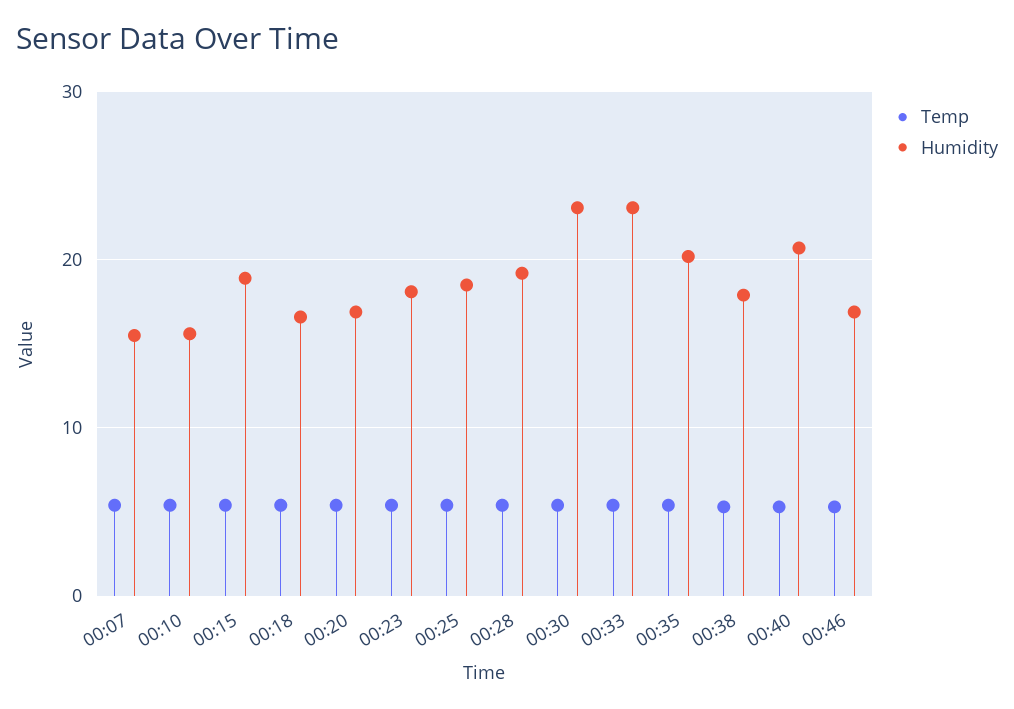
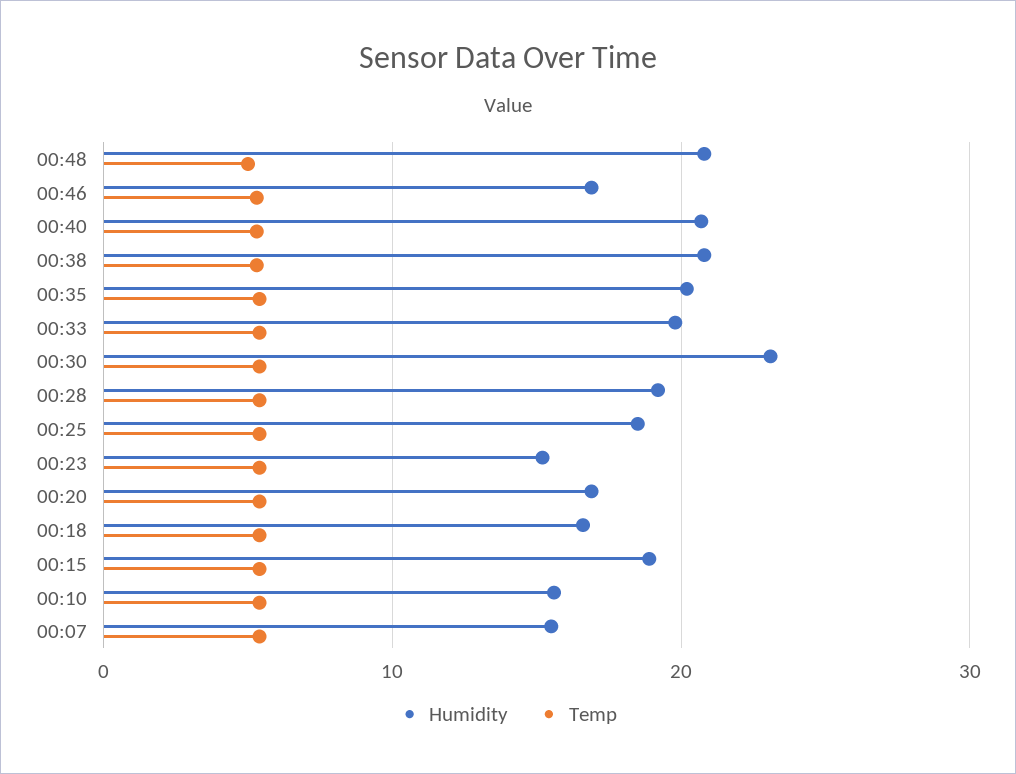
Humidity, 00:23: 18 -> 15
Humidity, 00:33: 23 -> 20
Humidity, 00:38: 18 -> 21
Humidity, 00:48: none -> 21
Temp, 00:48: none -> 5

